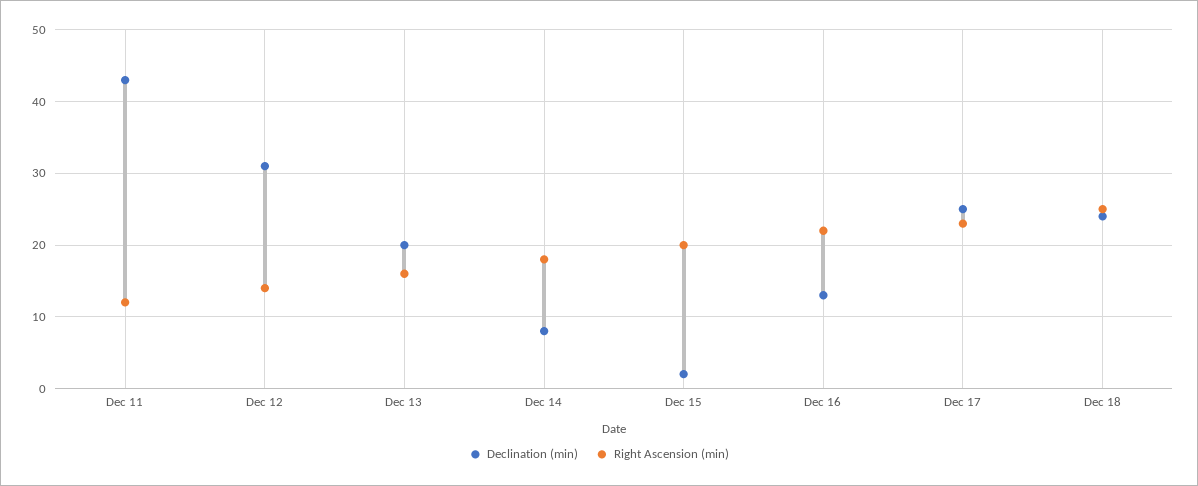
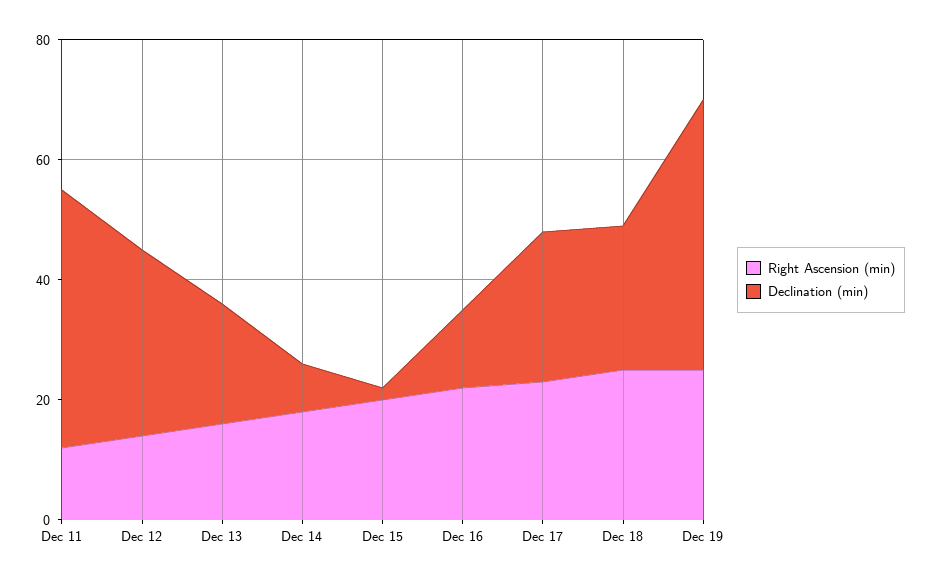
Right Ascension (min), Dec 19: none -> 25
Declination (min), Dec 19: none -> 45

